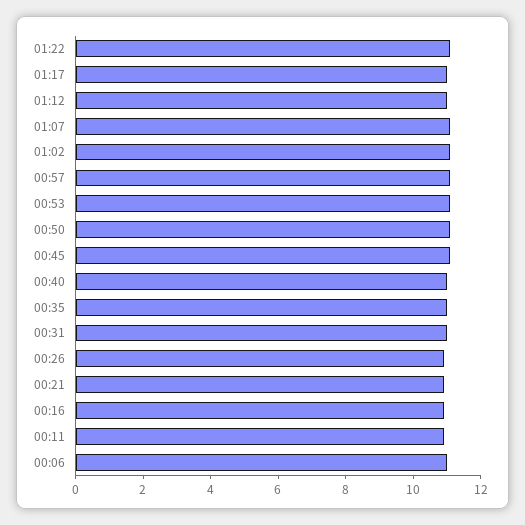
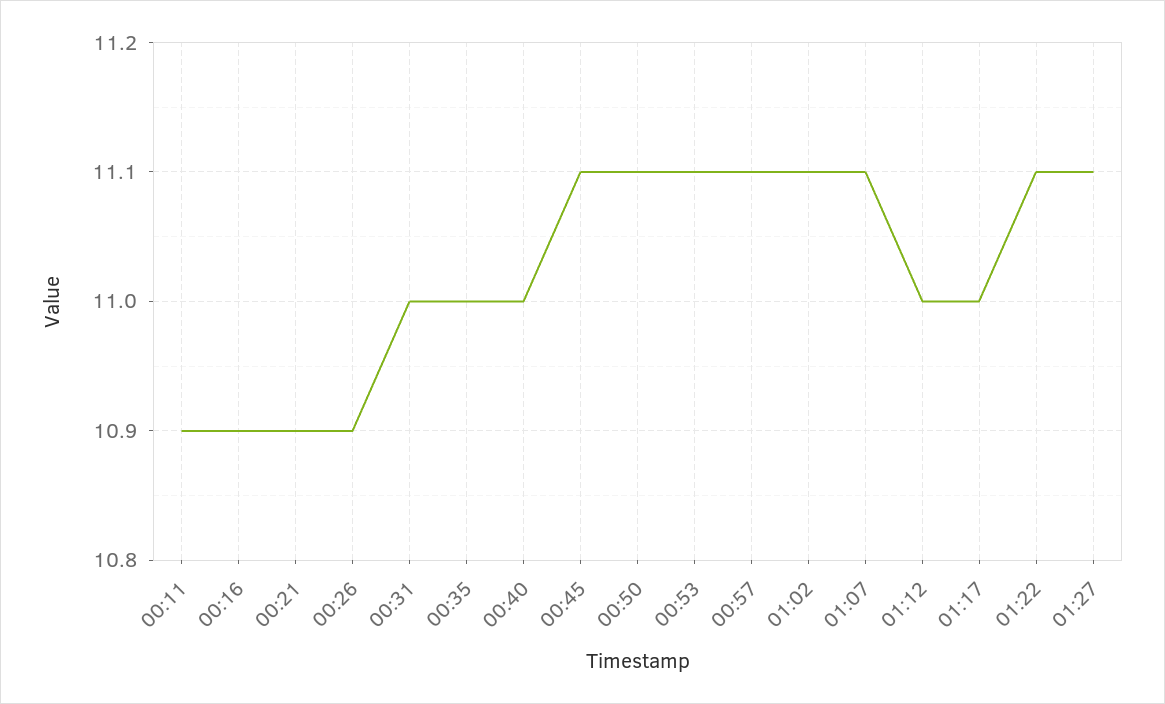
00:06: 11 -> none
01:27: none -> 11.1

